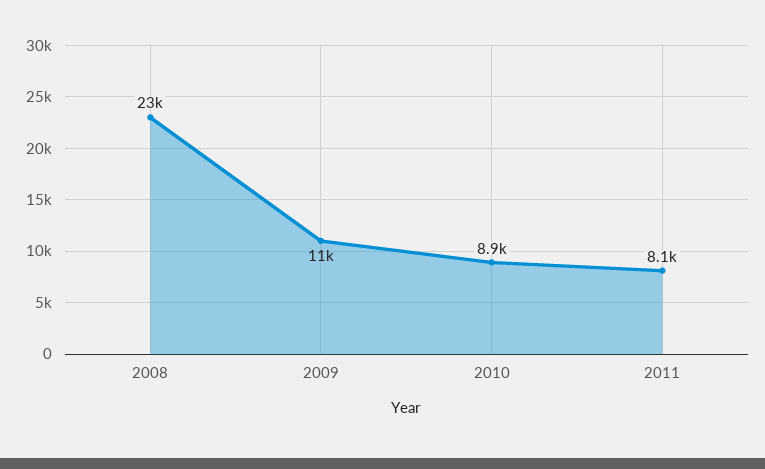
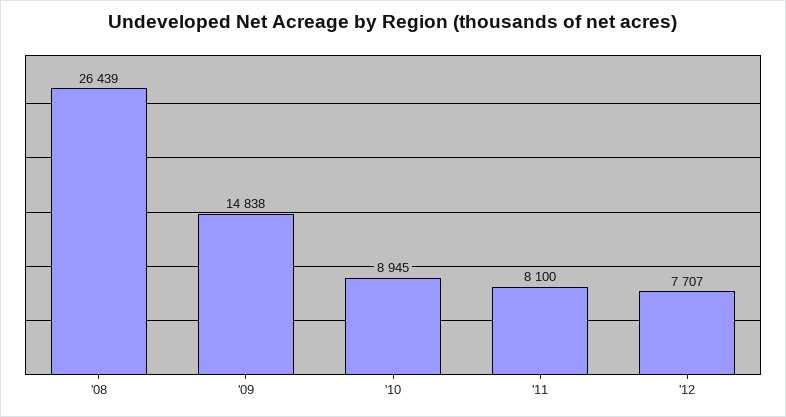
2008: 23000 -> 26439
2009: 11000 -> 14838
'12: none -> 7707

